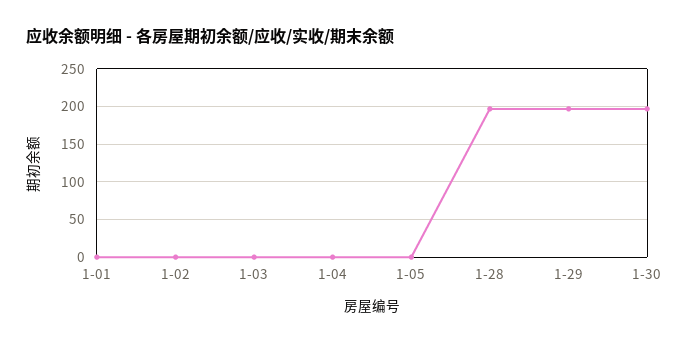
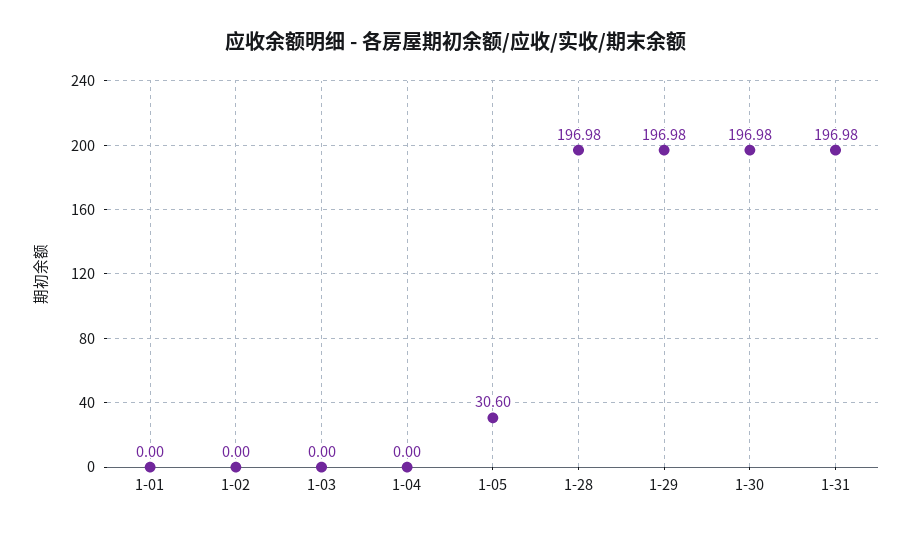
1-05: 0 -> 30.6
1-31: none -> 196.98

